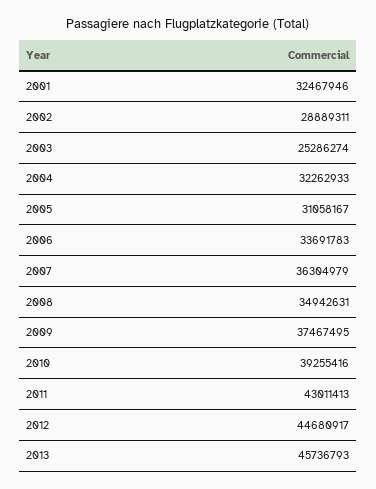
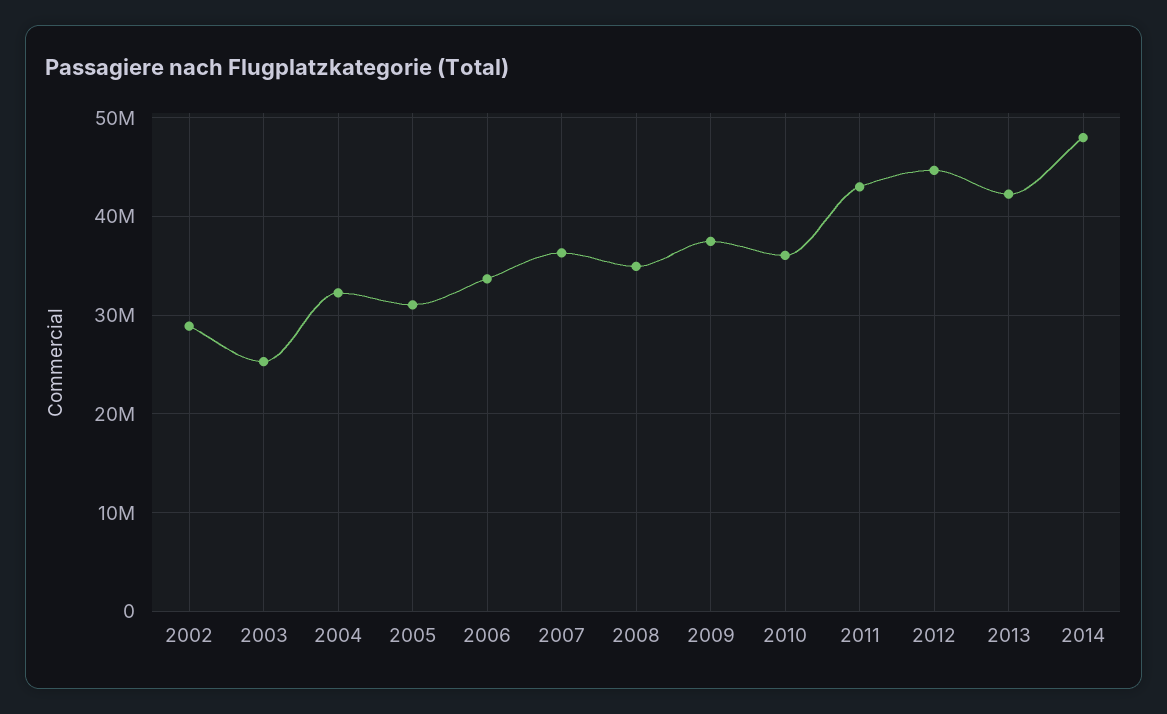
2001: 32467946 -> none
2010: 39255416 -> 36000000
2013: 45736793 -> 42000000
2014: none -> 48000000

